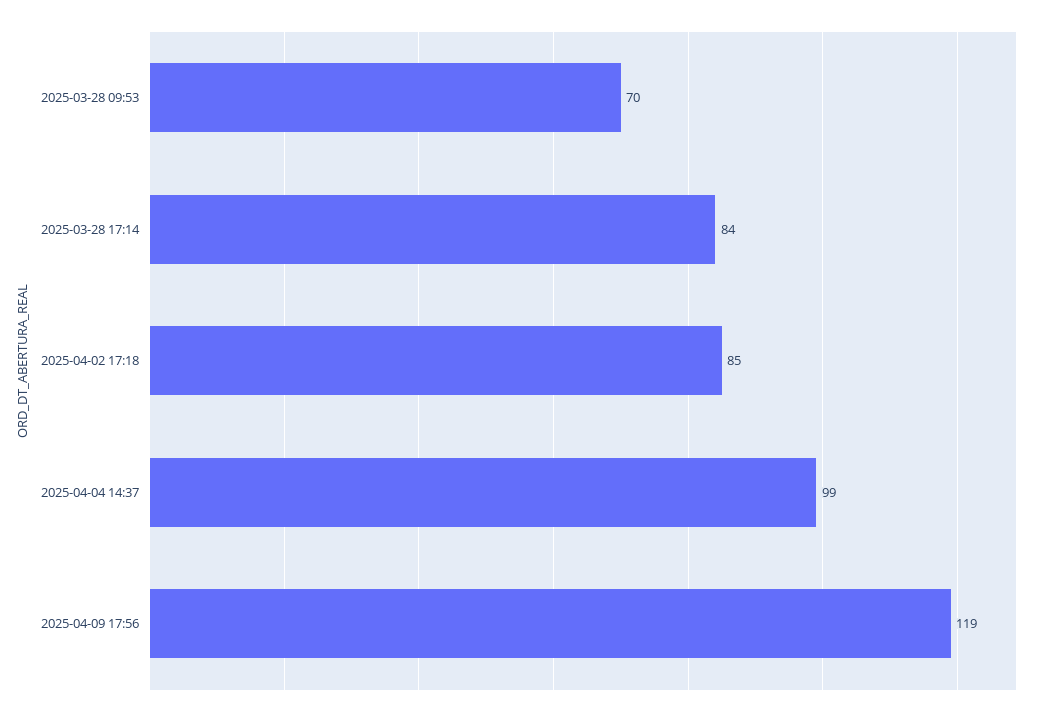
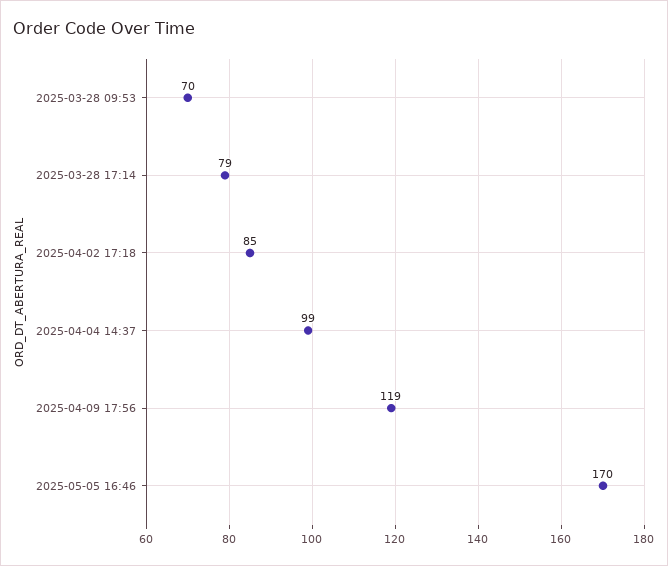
2025-03-28 17:14: 84 -> 79
2025-05-05 16:46: none -> 170

